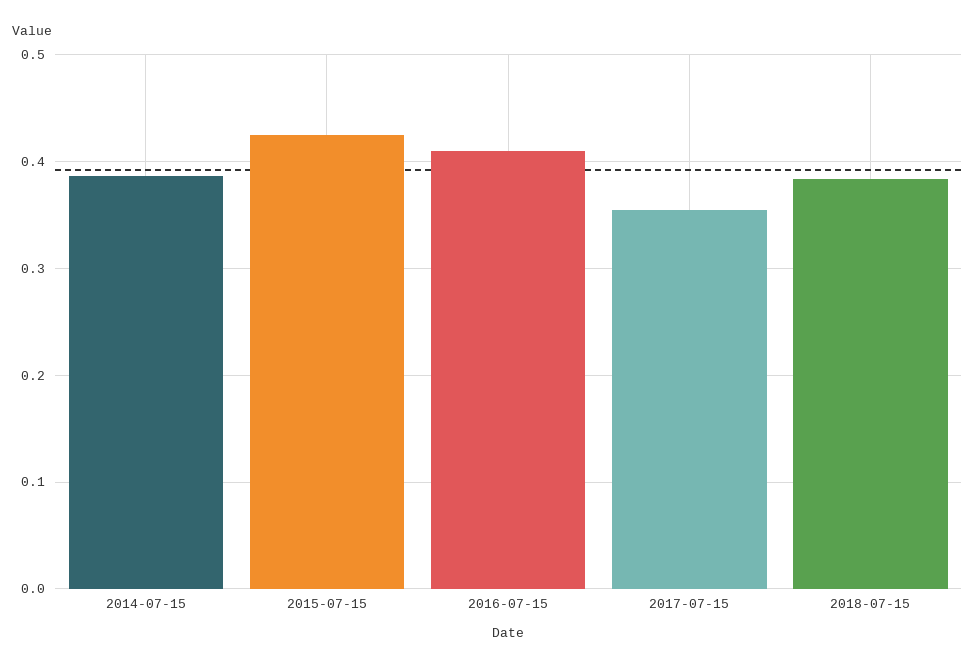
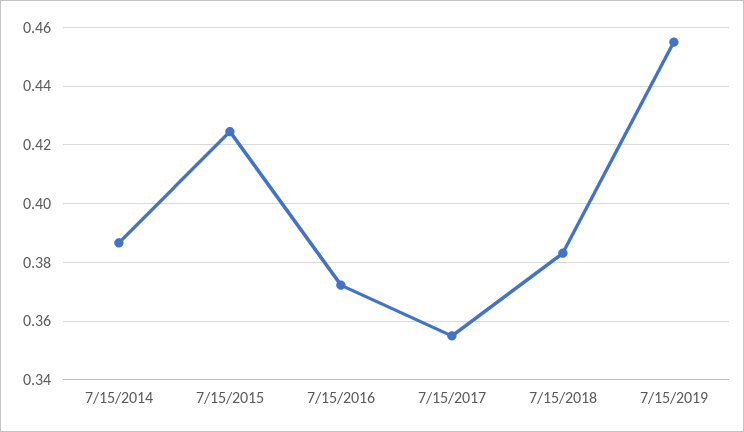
2016-07-15: 0.41 -> 0.3725
7/15/2019: none -> 0.455

